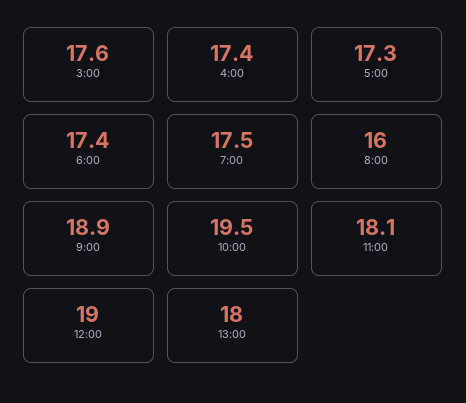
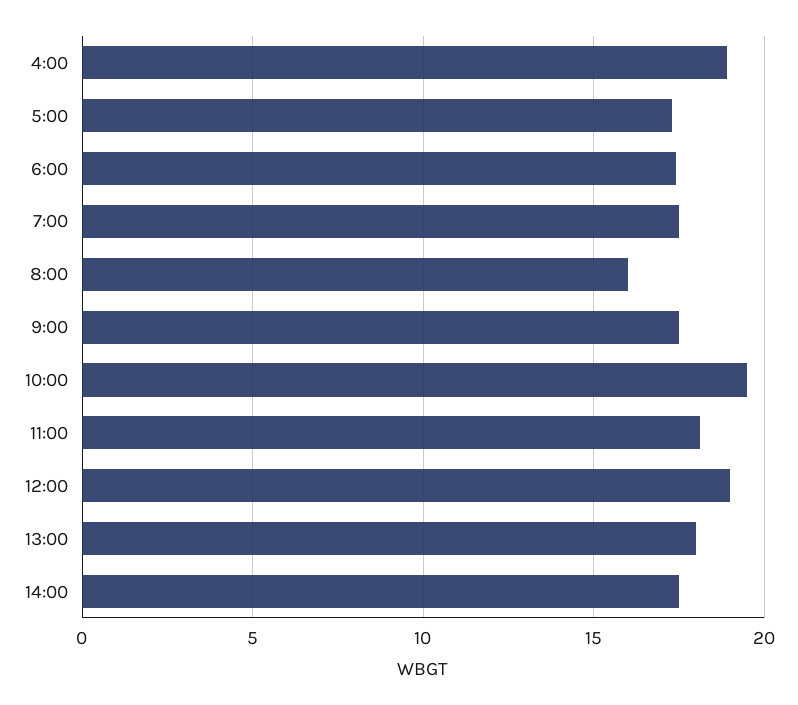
3:00: 17.6 -> none
4:00: 17.4 -> 19
9:00: 18.9 -> 17.5
14:00: none -> 17.5

